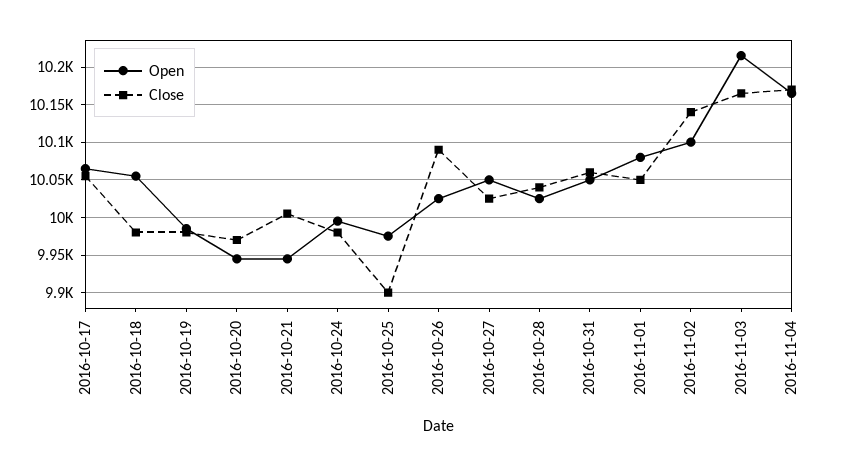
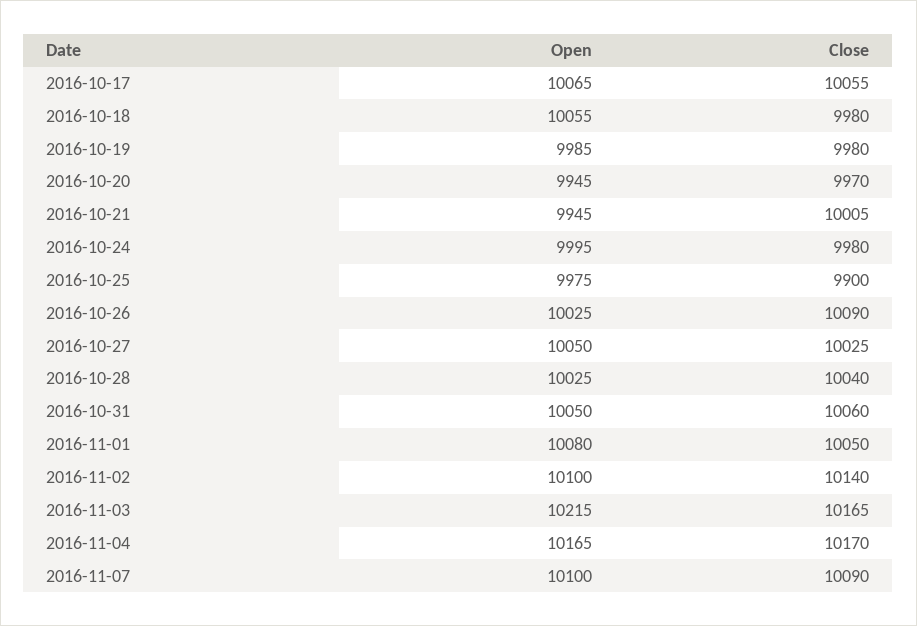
Open, 2016-11-07: none -> 10100
Close, 2016-11-07: none -> 10090

